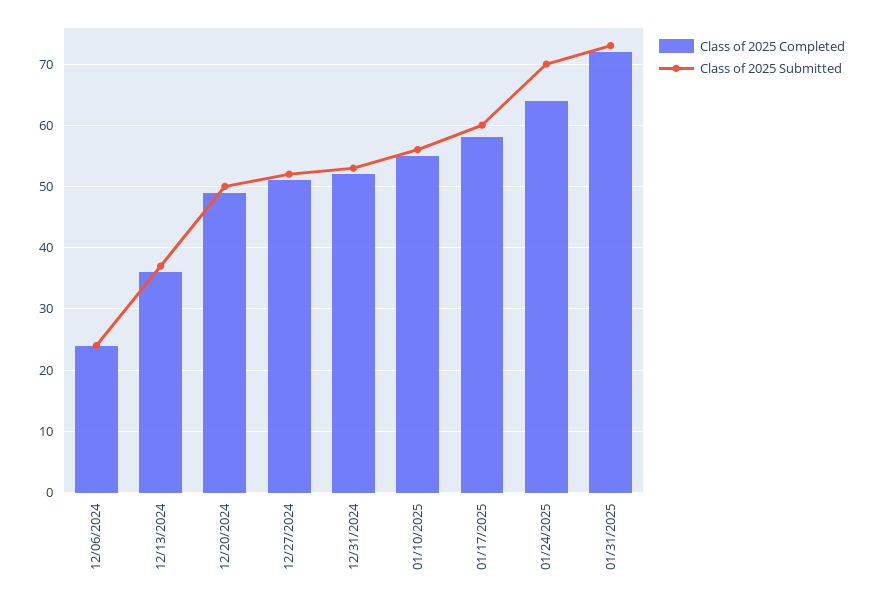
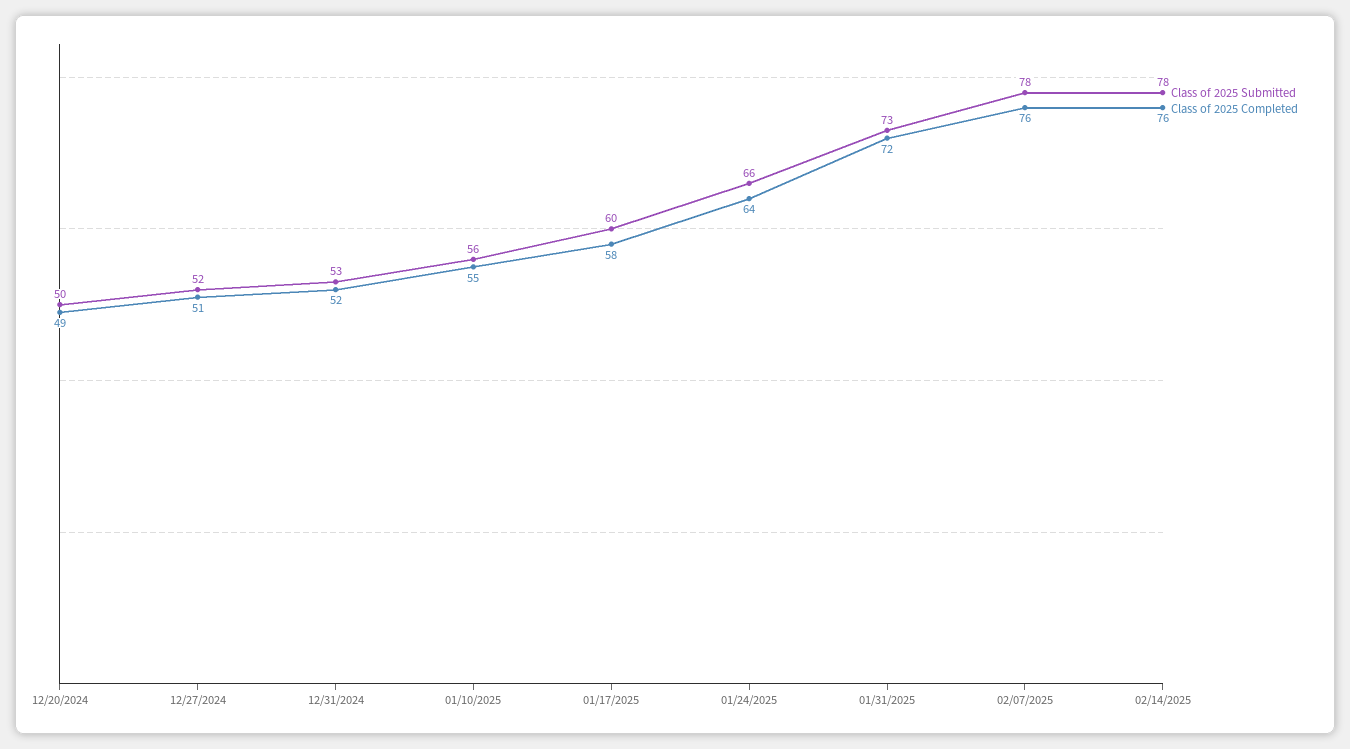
Class of 2025 Completed, 12/06/2024: 24 -> none
Class of 2025 Submitted, 12/06/2024: 24 -> none
Class of 2025 Completed, 12/13/2024: 36 -> none
Class of 2025 Submitted, 12/13/2024: 37 -> none
Class of 2025 Submitted, 01/24/2025: 70 -> 66
Class of 2025 Submitted, 02/07/2025: none -> 78
Class of 2025 Completed, 02/07/2025: none -> 76
Class of 2025 Submitted, 02/14/2025: none -> 78
Class of 2025 Completed, 02/14/2025: none -> 76

